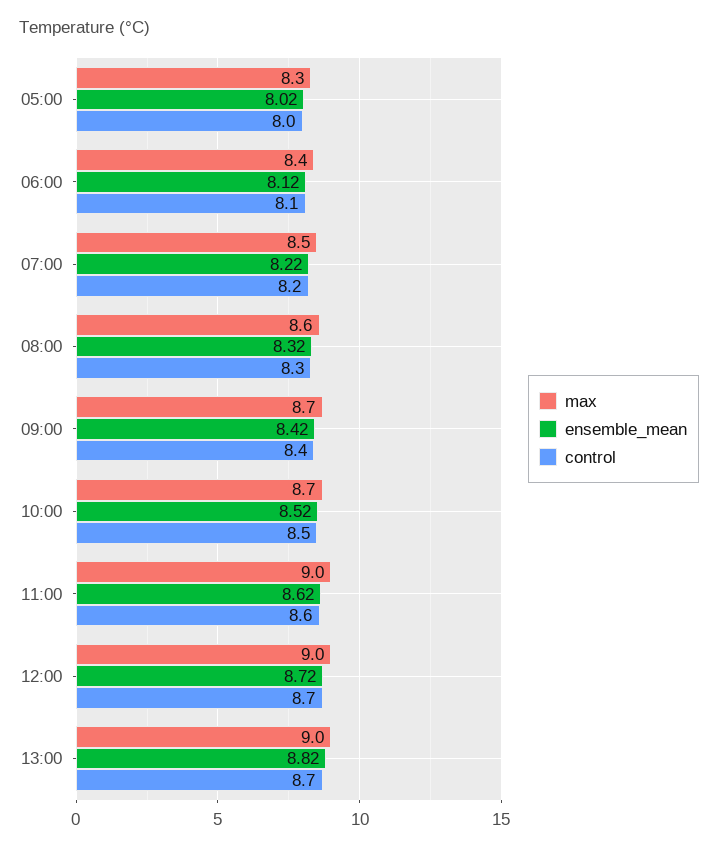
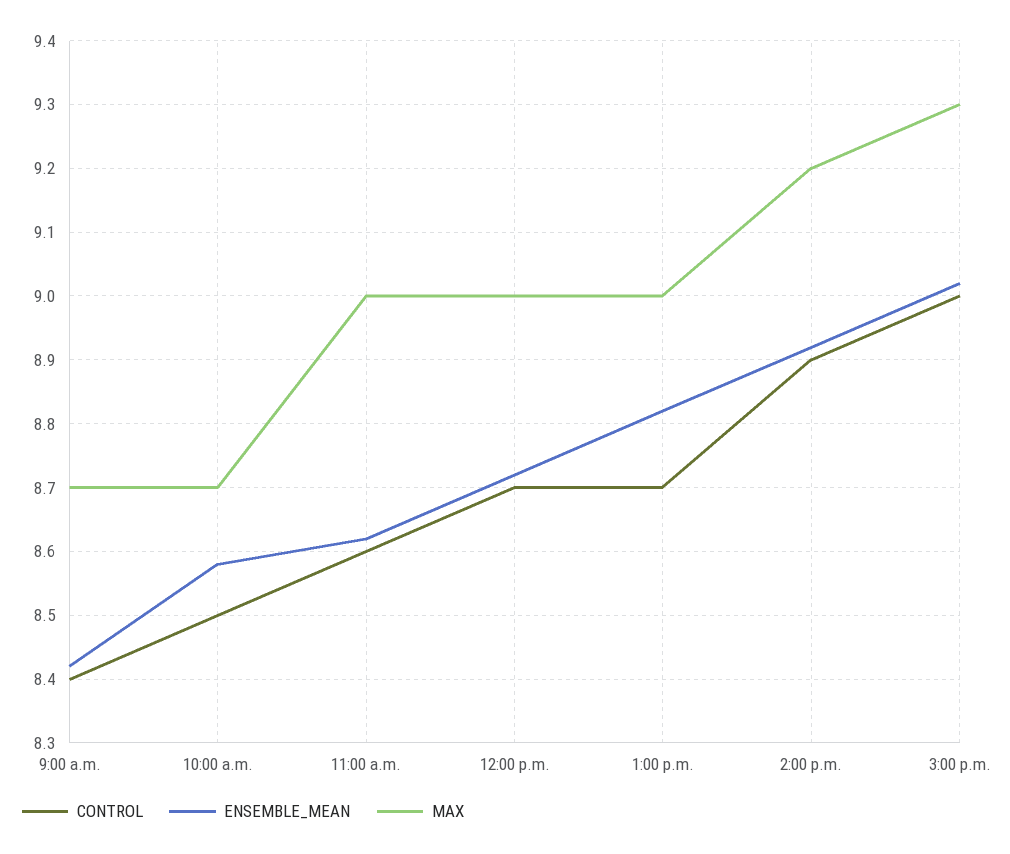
max, 05:00: 8.3 -> none
ensemble_mean, 05:00: 8.02 -> none
control, 05:00: 8 -> none
max, 06:00: 8.4 -> none
ensemble_mean, 06:00: 8.12 -> none
control, 06:00: 8.1 -> none
max, 07:00: 8.5 -> none
ensemble_mean, 07:00: 8.22 -> none
control, 07:00: 8.2 -> none
max, 08:00: 8.6 -> none
ensemble_mean, 08:00: 8.32 -> none
control, 08:00: 8.3 -> none
ensemble_mean, 10:00: 8.52 -> 8.58
control, 2:00 p.m.: none -> 8.9
ensemble_mean, 2:00 p.m.: none -> 8.92
max, 2:00 p.m.: none -> 9.2
control, 3:00 p.m.: none -> 9
ensemble_mean, 3:00 p.m.: none -> 9.02
max, 3:00 p.m.: none -> 9.3

